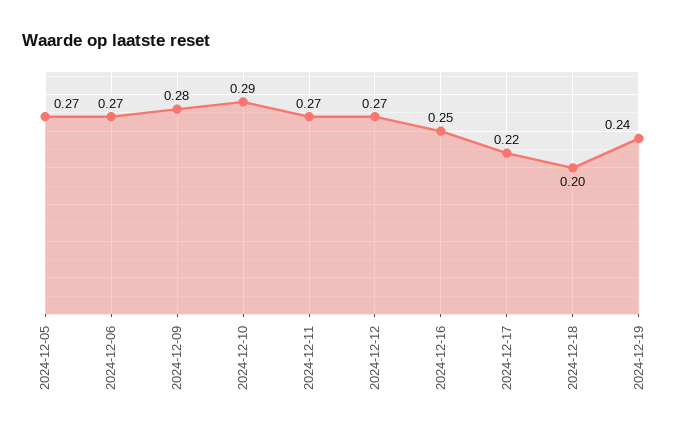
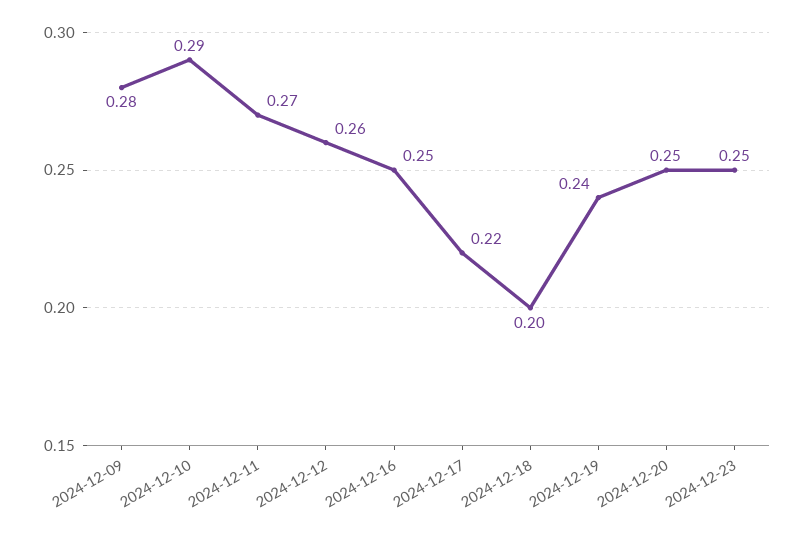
2024-12-05: 0.27 -> none
2024-12-06: 0.27 -> none
2024-12-12: 0.27 -> 0.26
2024-12-20: none -> 0.25
2024-12-23: none -> 0.25

